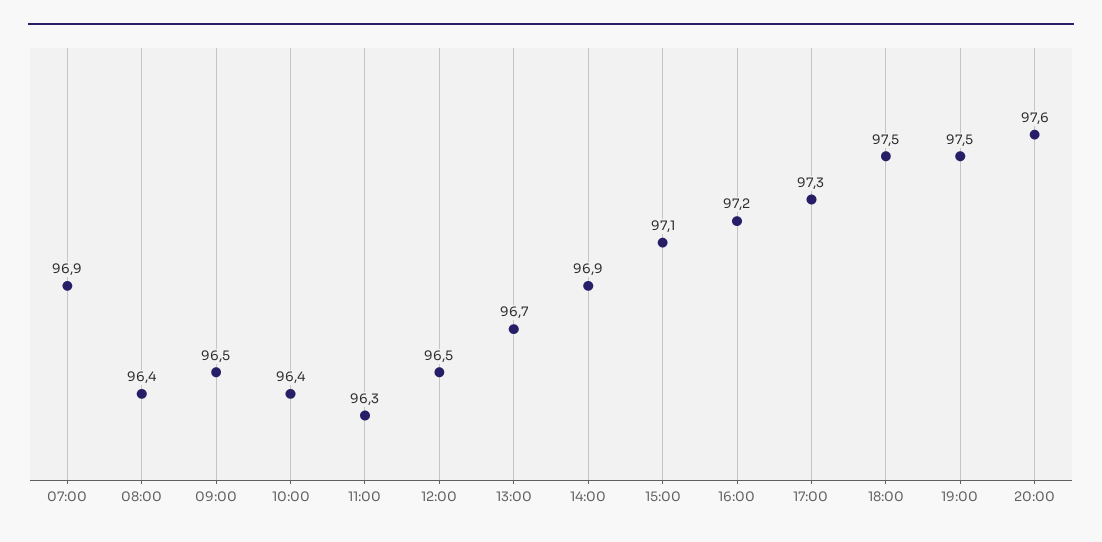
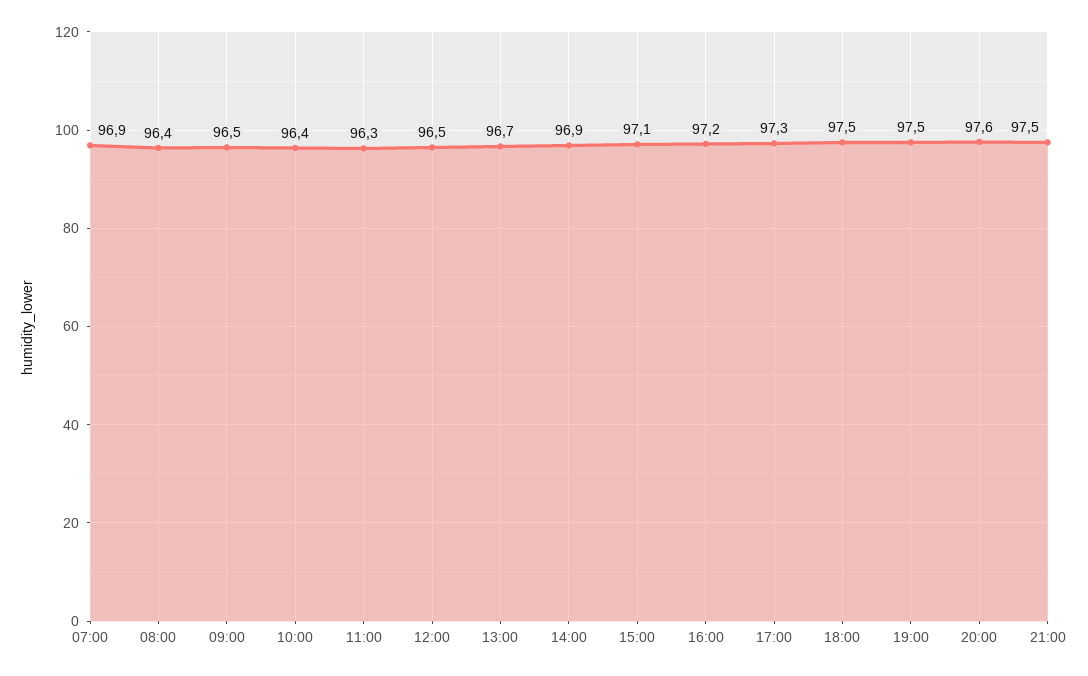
21:00: none -> 97.5

